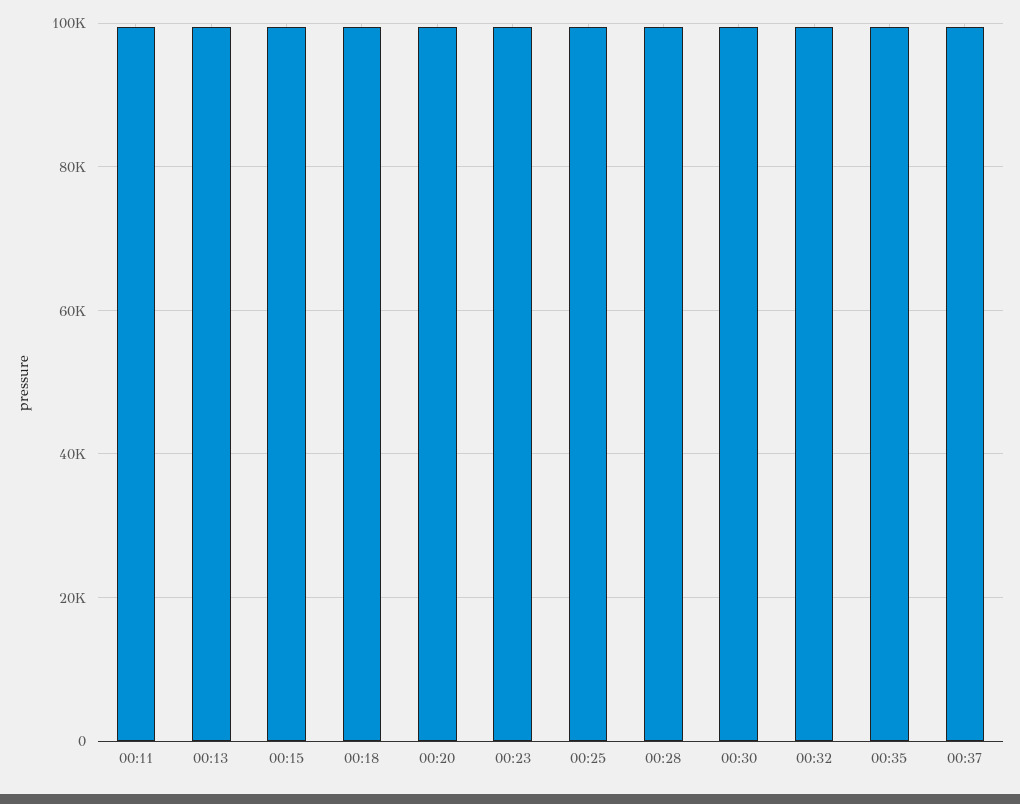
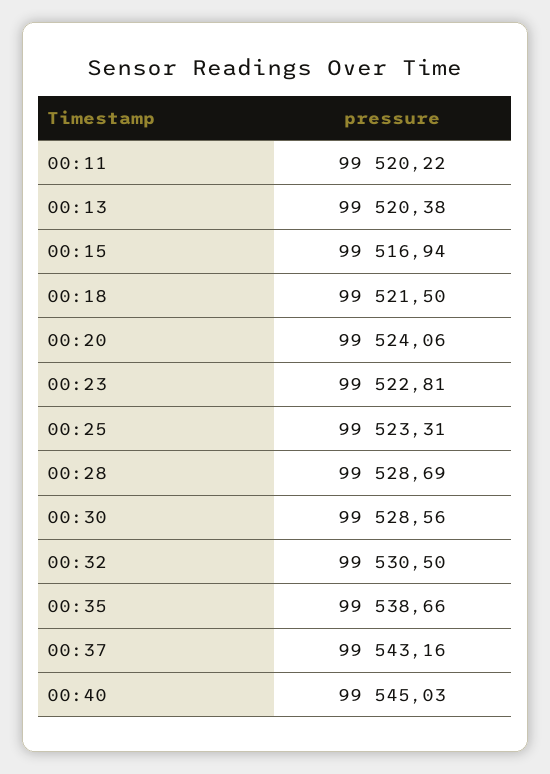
00:40: none -> 99545.03

